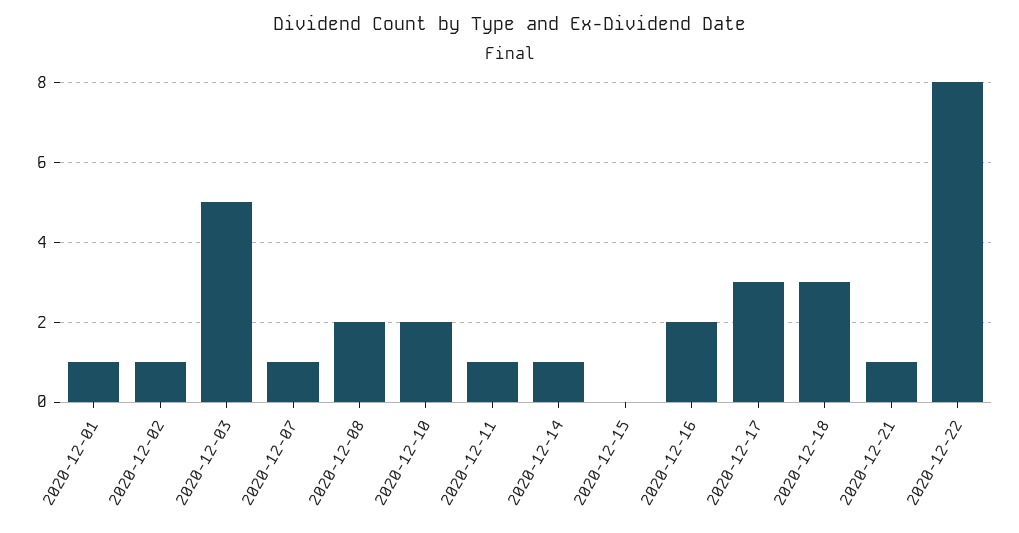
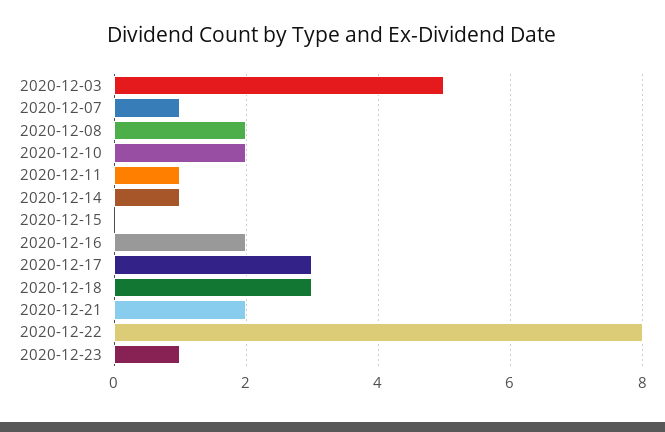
2020-12-01: 1 -> none
2020-12-02: 1 -> none
2020-12-21: 1 -> 2
2020-12-23: none -> 1

